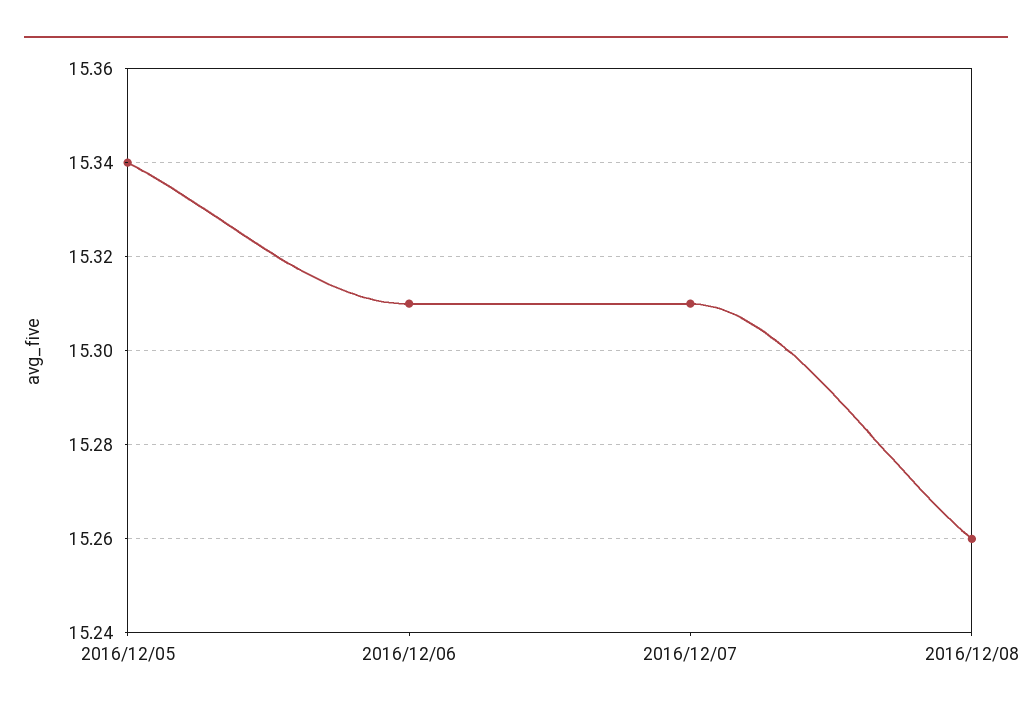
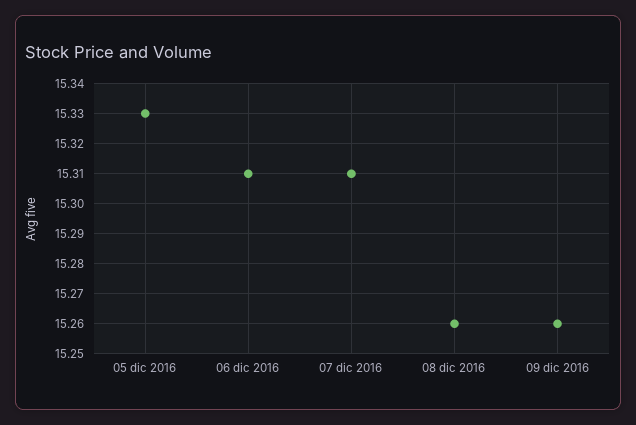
2016/12/05: 15.34 -> 15.33
09 dic 2016: none -> 15.26

